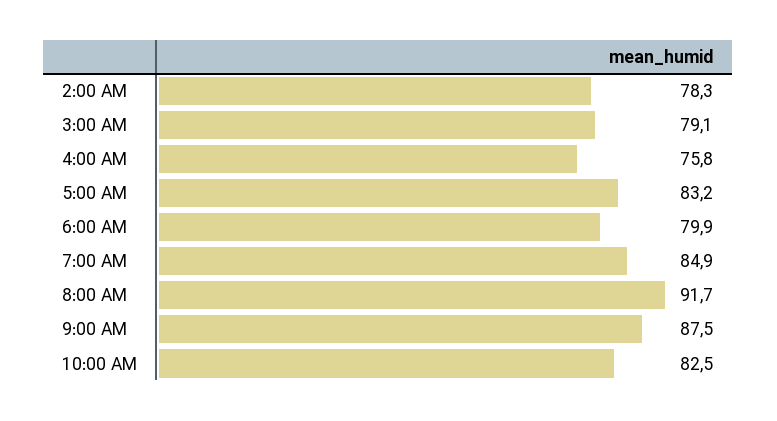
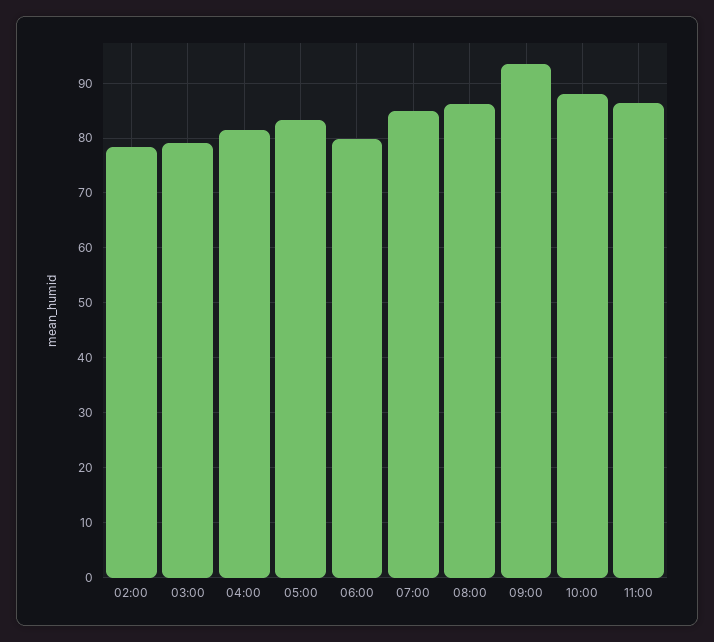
4:00 AM: 75.8 -> 82
8:00 AM: 91.7 -> 86
9:00 AM: 87.5 -> 94
10:00 AM: 82.5 -> 88
11:00: none -> 86

